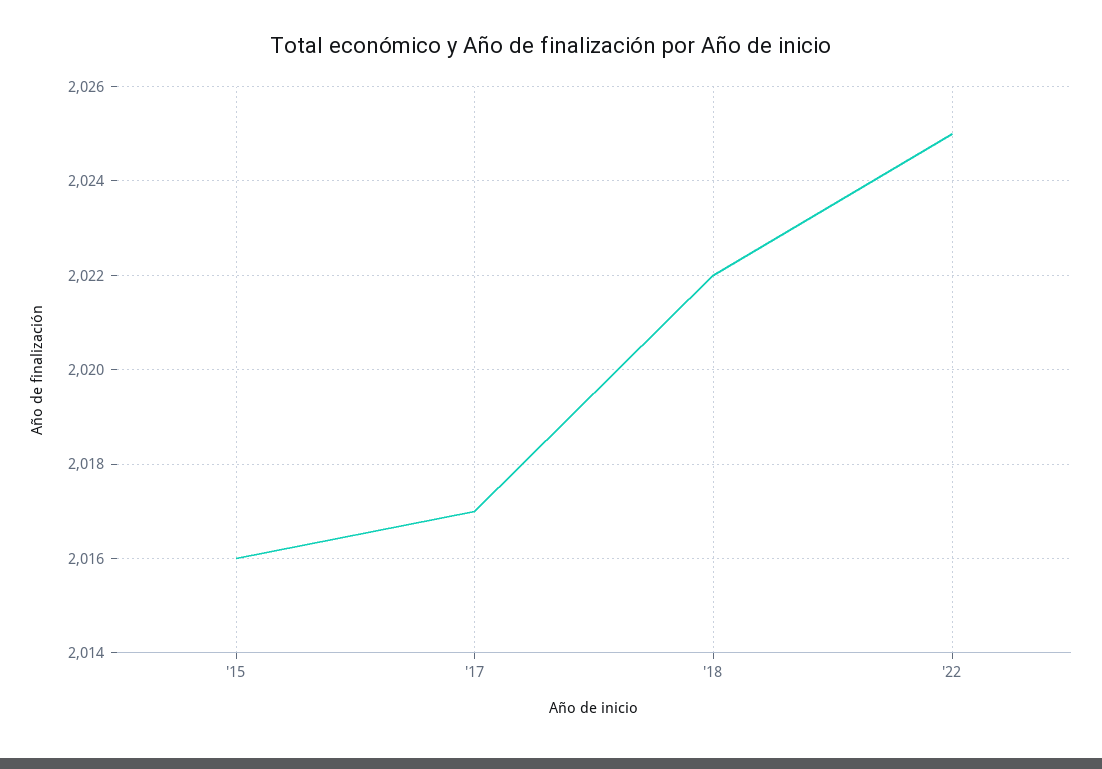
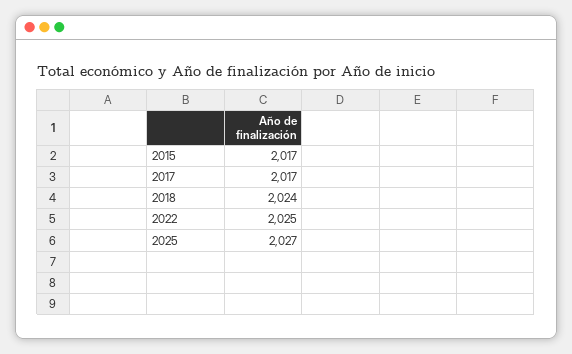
'15: 2016 -> 2017
'18: 2022 -> 2024
2025: none -> 2027

